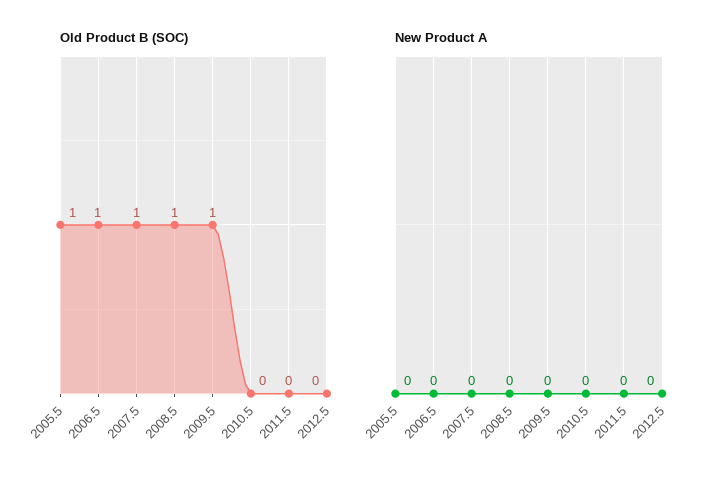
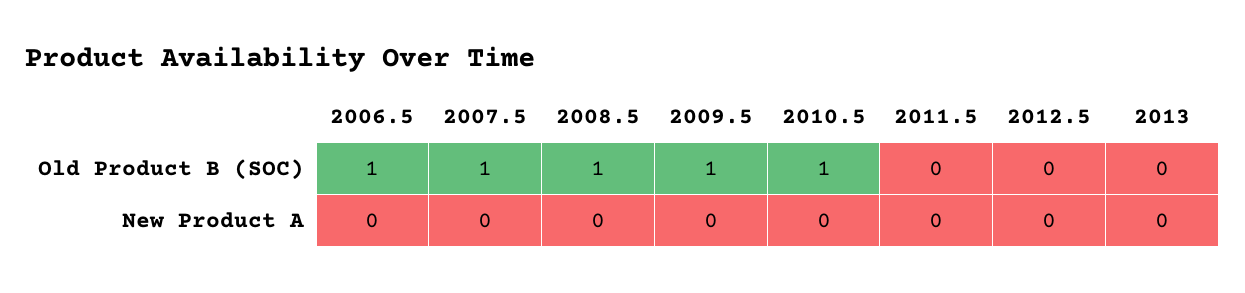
Old Product B (SOC), 2005.5: 1 -> none
Old Product B (SOC), 2010.5: 0 -> 1
New Product A, 2005.5: 0 -> none
Old Product B (SOC), 2013: none -> 0
New Product A, 2013: none -> 0

